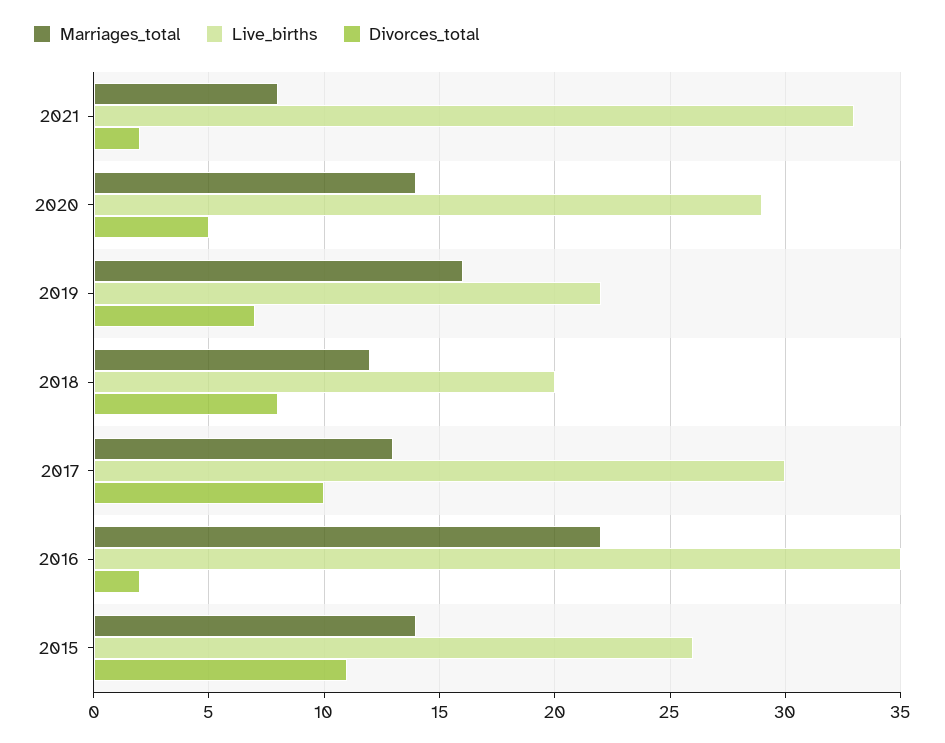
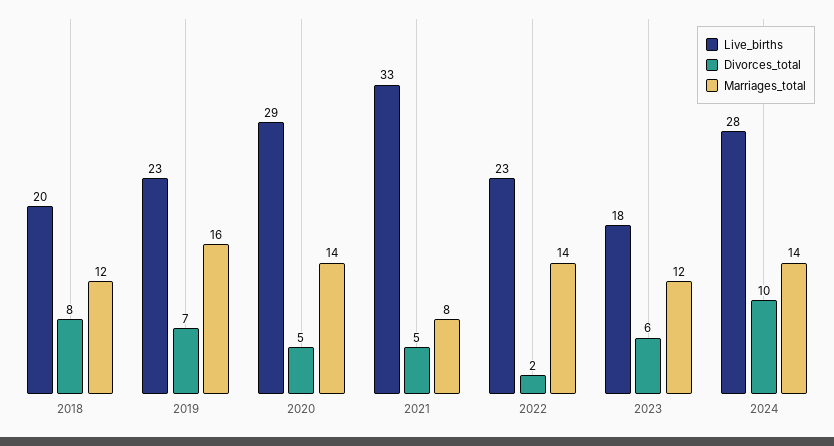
Divorces_total, 2021: 2 -> 5
Live_births, 2019: 22 -> 23
Marriages_total, 2017: 13 -> none
Live_births, 2017: 30 -> none
Divorces_total, 2017: 10 -> none
Marriages_total, 2016: 22 -> none
Live_births, 2016: 35 -> none
Divorces_total, 2016: 2 -> none
Marriages_total, 2015: 14 -> none
Live_births, 2015: 26 -> none
Divorces_total, 2015: 11 -> none
Live_births, 2022: none -> 23
Divorces_total, 2022: none -> 2
Marriages_total, 2022: none -> 14
Live_births, 2023: none -> 18
Divorces_total, 2023: none -> 6
Marriages_total, 2023: none -> 12
Live_births, 2024: none -> 28
Divorces_total, 2024: none -> 10
Marriages_total, 2024: none -> 14

